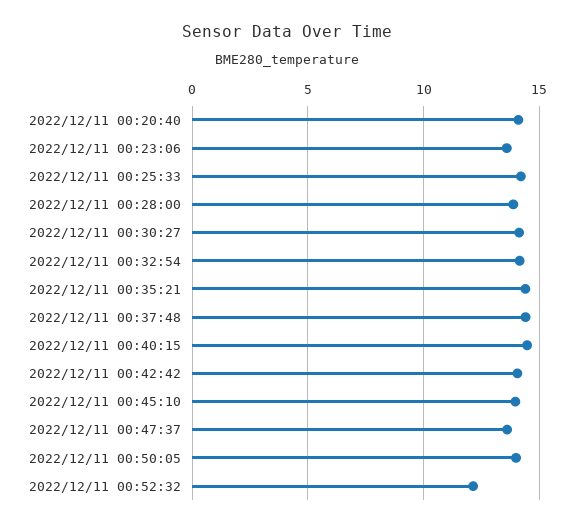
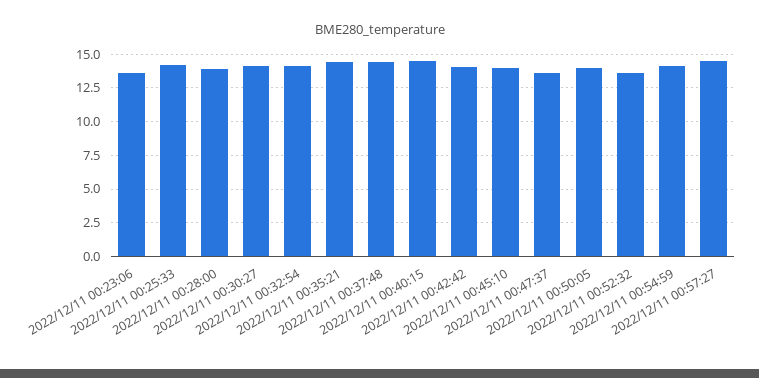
2022/12/11 00:20:40: 14 -> none
2022/12/11 00:52:32: 12 -> 13.5
2022/12/11 00:54:59: none -> 14
2022/12/11 00:57:27: none -> 14.5

